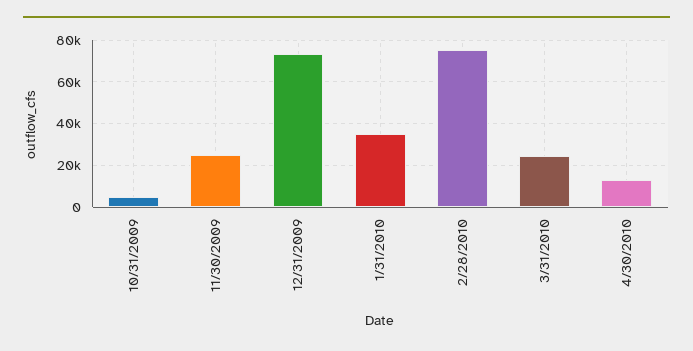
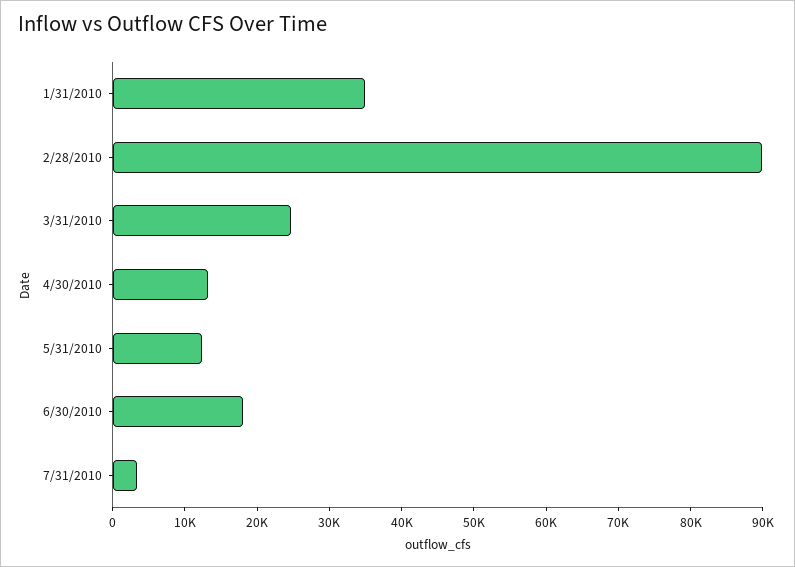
10/31/2009: 5000 -> none
11/30/2009: 25000 -> none
12/31/2009: 75000 -> none
2/28/2010: 75000 -> 90000
5/31/2010: none -> 12000
6/30/2010: none -> 18000
7/31/2010: none -> 4000

